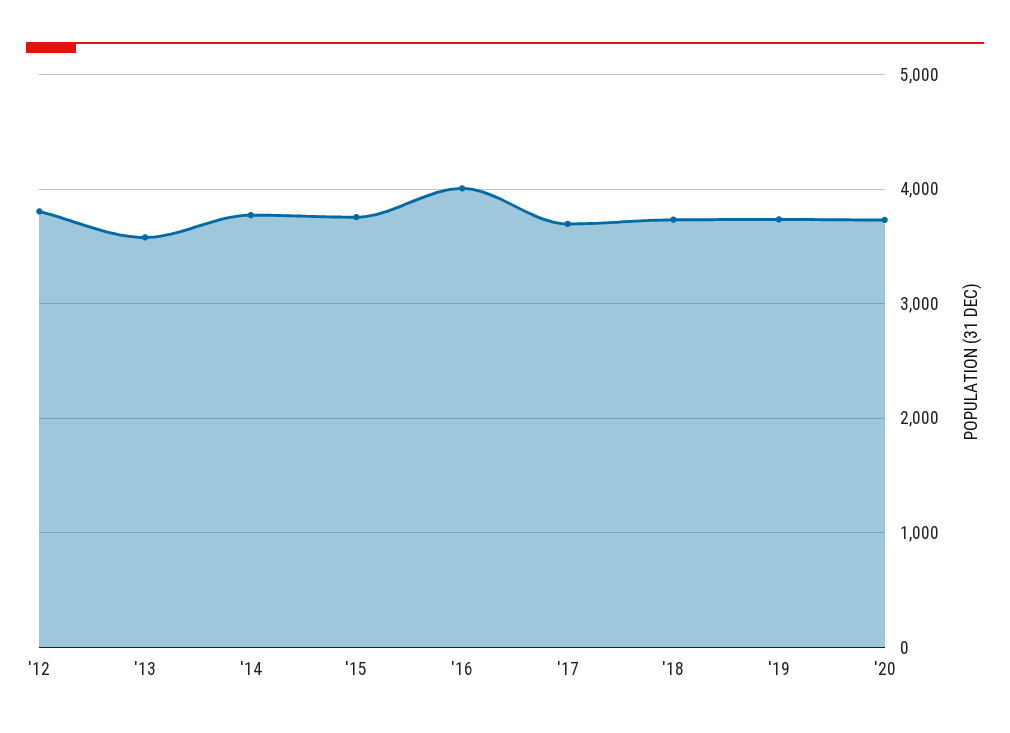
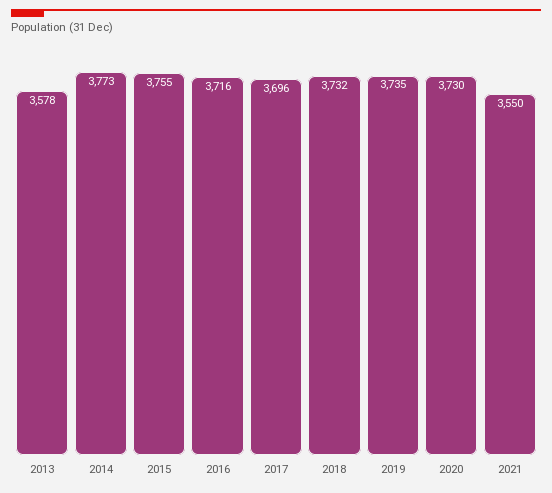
'12: 3800 -> none
'16: 4000 -> 3716
2021: none -> 3550

